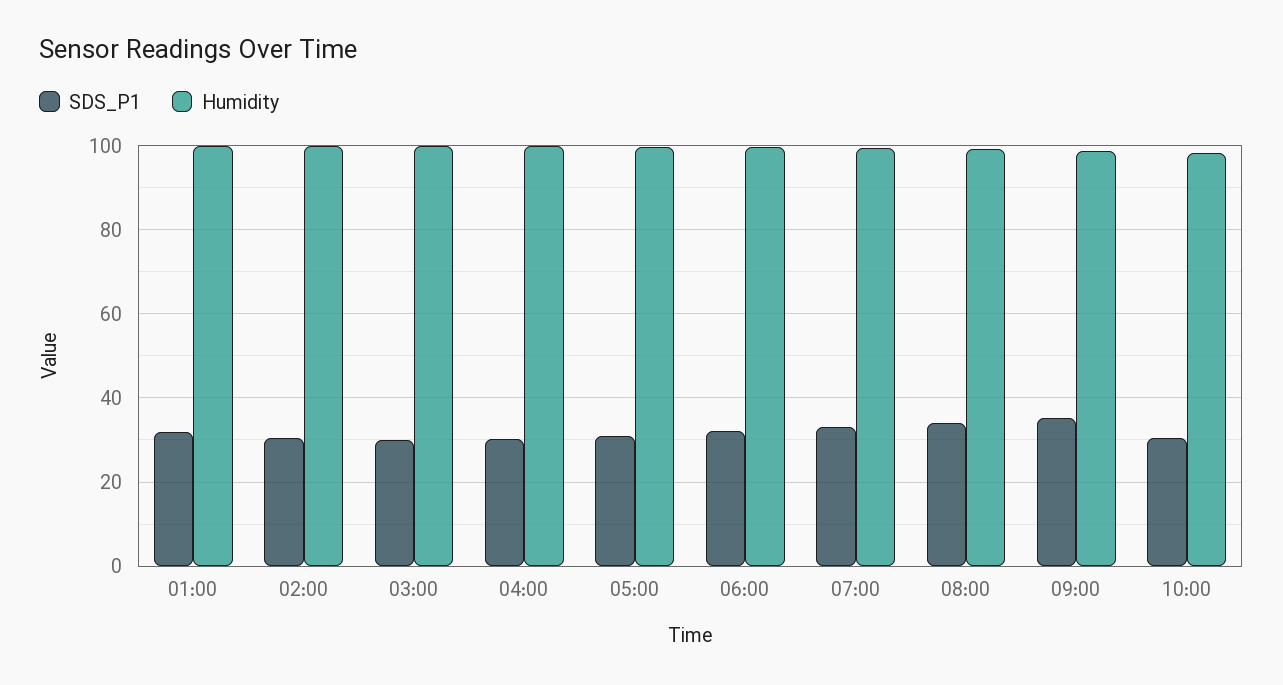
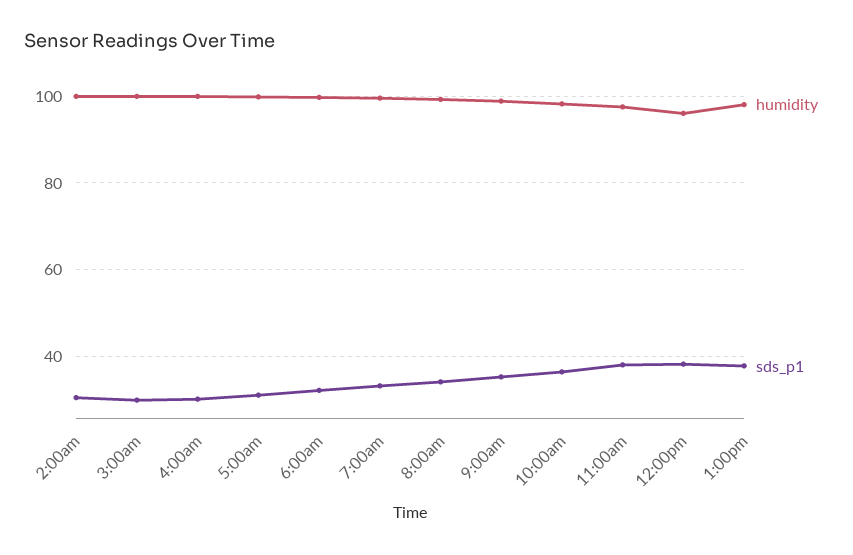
SDS_P1, 01:00: 32 -> none
Humidity, 01:00: 100 -> none
SDS_P1, 10:00: 30 -> 36
Humidity, 11:00am: none -> 98
SDS_P1, 11:00am: none -> 38
Humidity, 12:00pm: none -> 96
SDS_P1, 12:00pm: none -> 38
Humidity, 1:00pm: none -> 98
SDS_P1, 1:00pm: none -> 38

